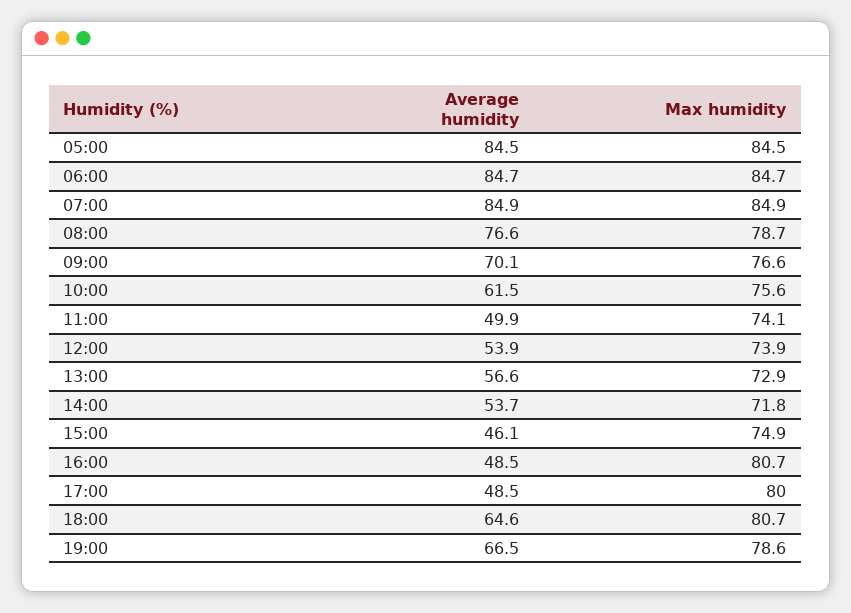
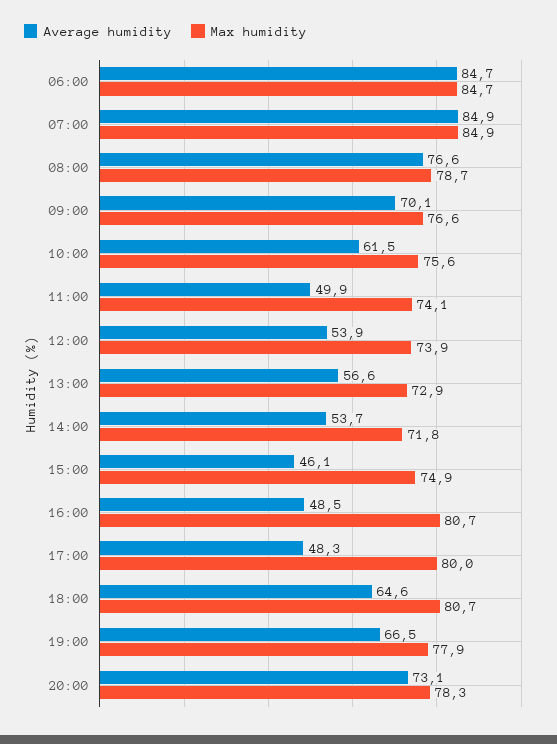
Average humidity, 05:00: 84.5 -> none
Max humidity, 05:00: 84.5 -> none
Average humidity, 17:00: 48.5 -> 48.3
Max humidity, 19:00: 78.6 -> 77.9
Average humidity, 20:00: none -> 73.1
Max humidity, 20:00: none -> 78.3

